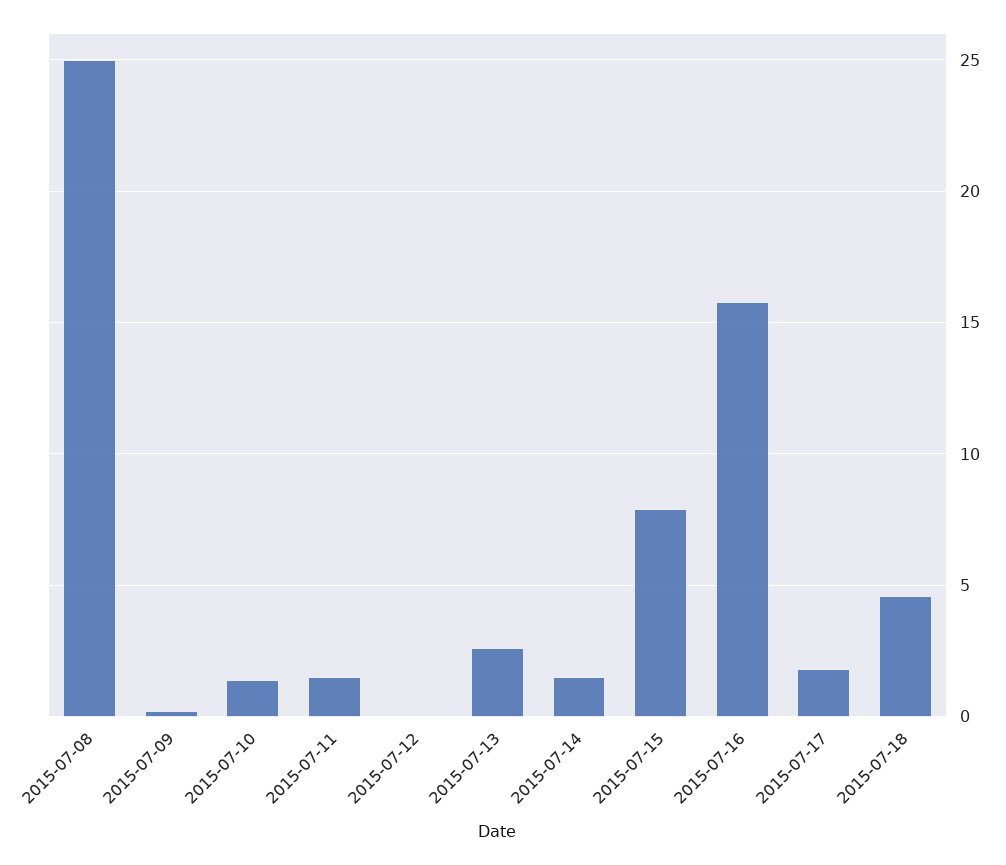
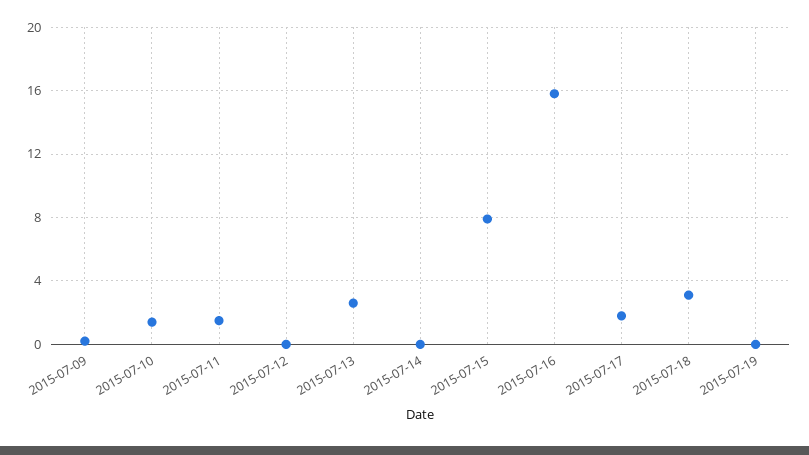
2015-07-08: 25 -> none
2015-07-14: 1.5 -> 0
2015-07-18: 4.5 -> 3
2015-07-19: none -> 0

